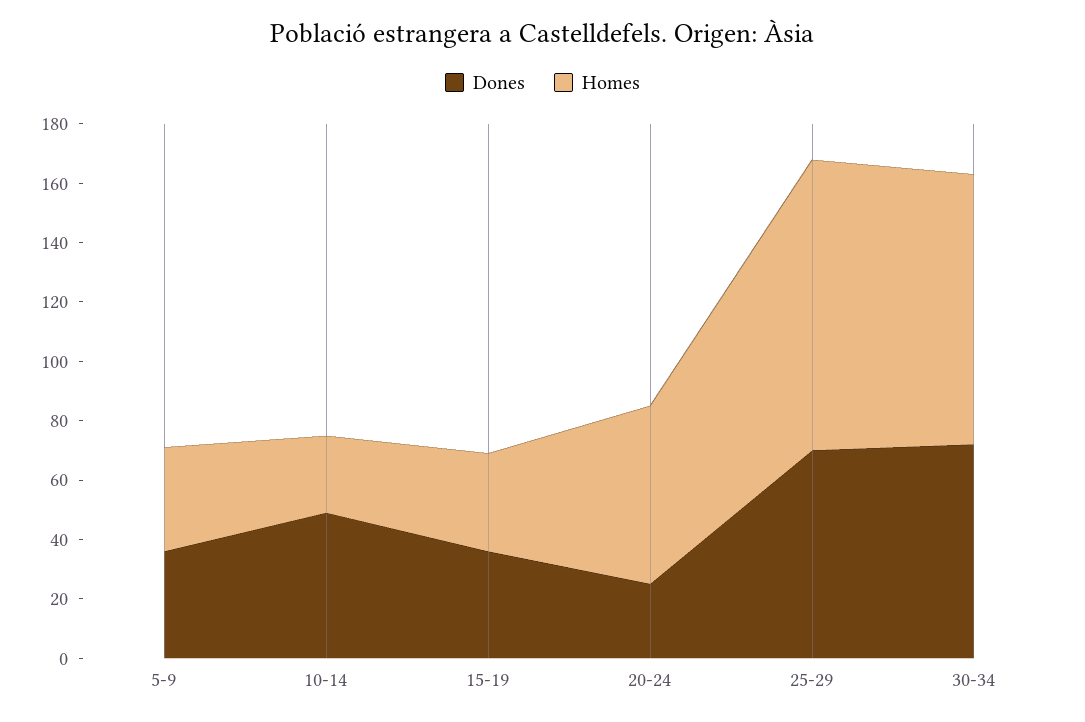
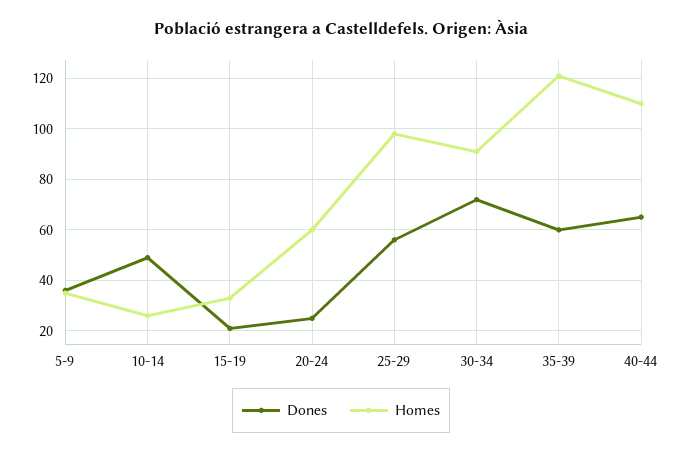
Dones, 15-19: 35 -> 20
Dones, 25-29: 70 -> 55
Dones, 35-39: none -> 60
Homes, 35-39: none -> 120
Dones, 40-44: none -> 65
Homes, 40-44: none -> 110

